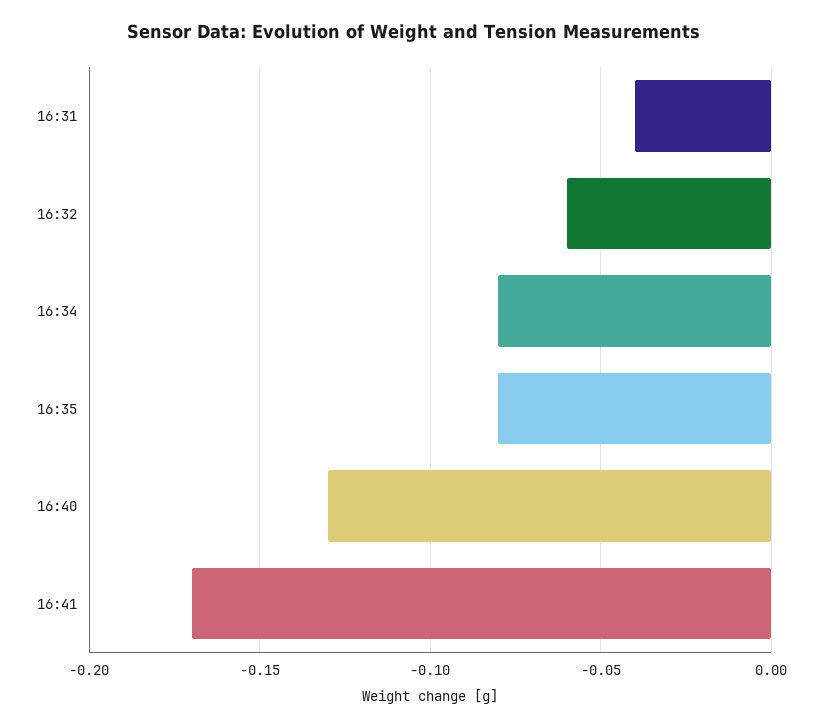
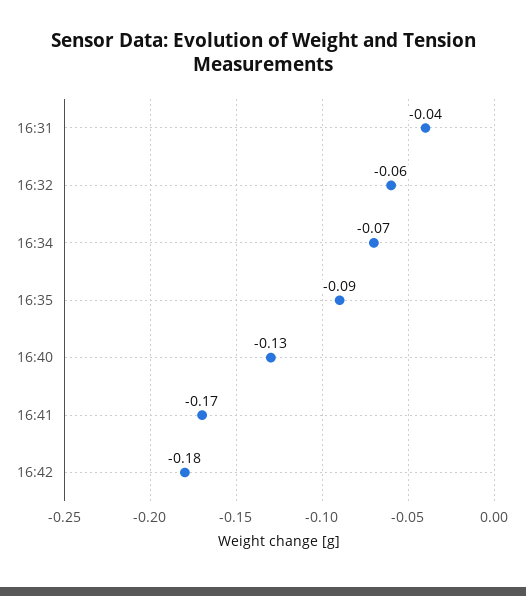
16:34: -0.08 -> -0.07
16:35: -0.08 -> -0.09
16:42: none -> -0.18

